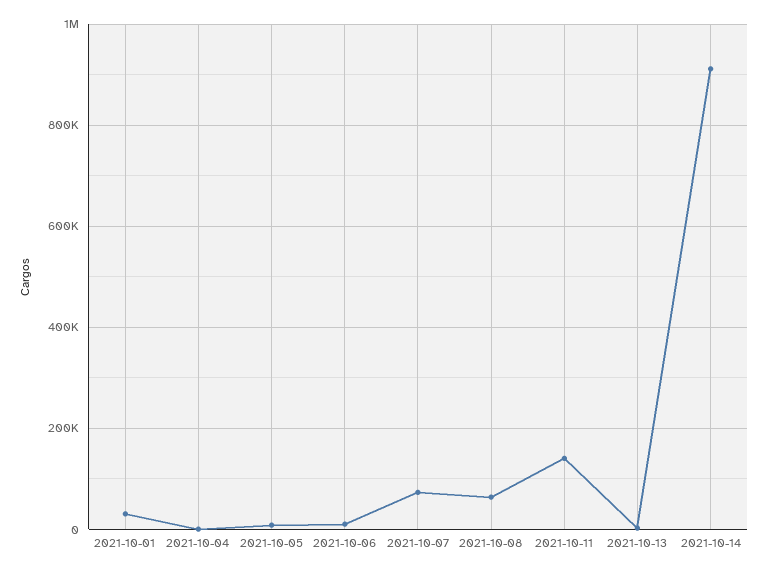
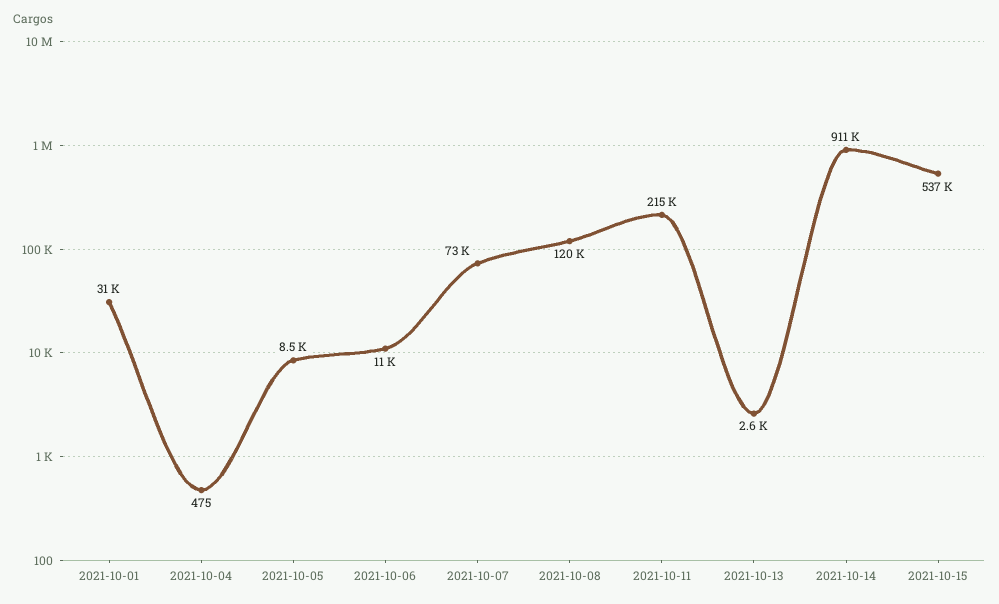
2021-10-08: 60000 -> 120000
2021-10-11: 140000 -> 215000
2021-10-15: none -> 537000

